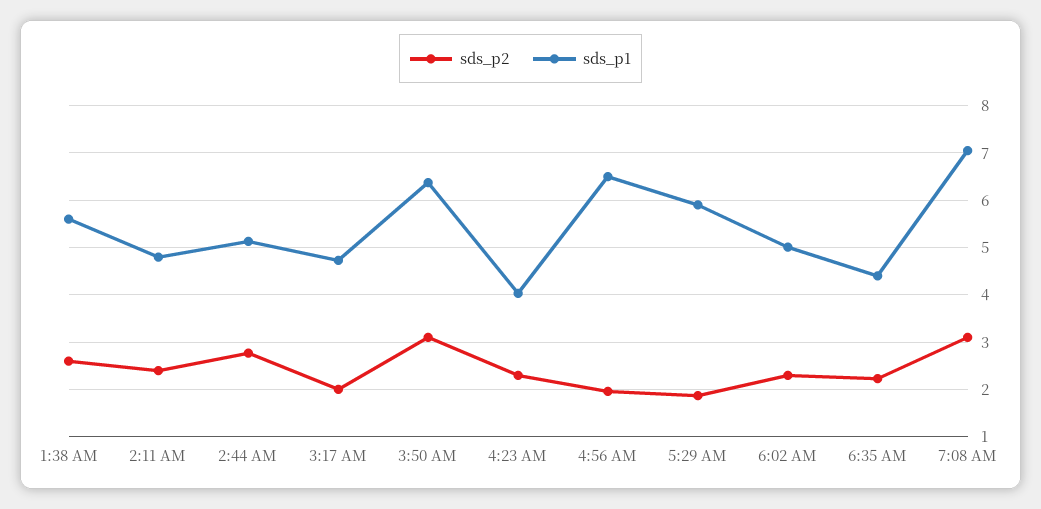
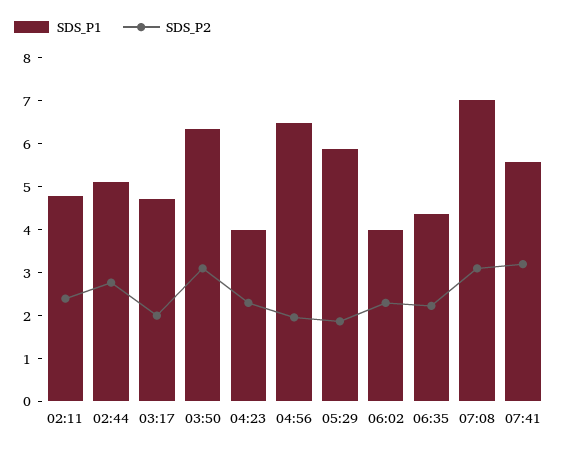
sds_p2, 1:38 AM: 2.6 -> none
sds_p1, 1:38 AM: 5.6 -> none
sds_p1, 6:02 AM: 5 -> 4
sds_p1, 07:41: none -> 5.6
sds_p2, 07:41: none -> 3.2

